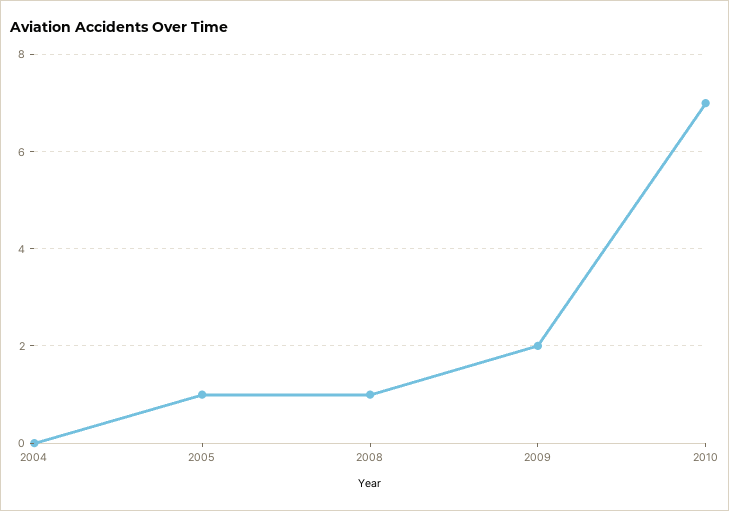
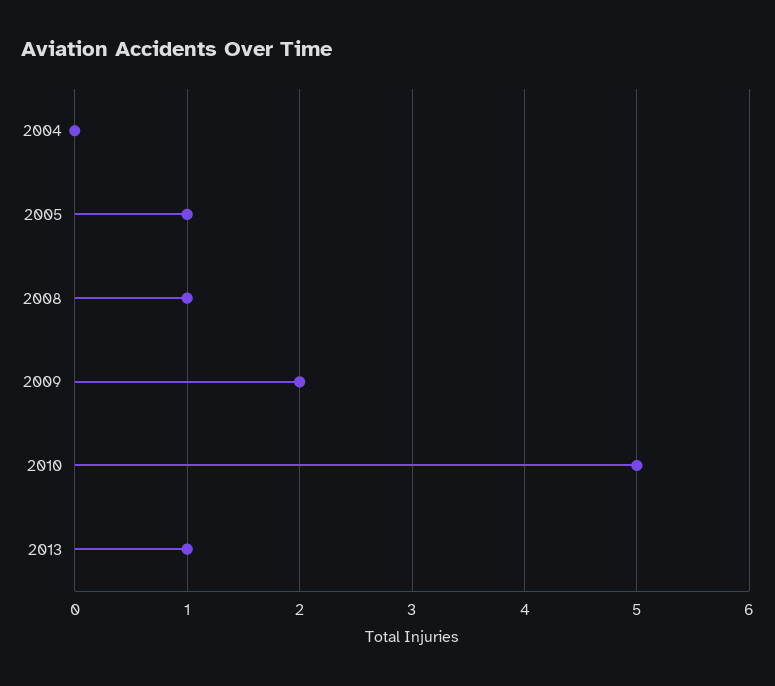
2010: 7 -> 5
2013: none -> 1

